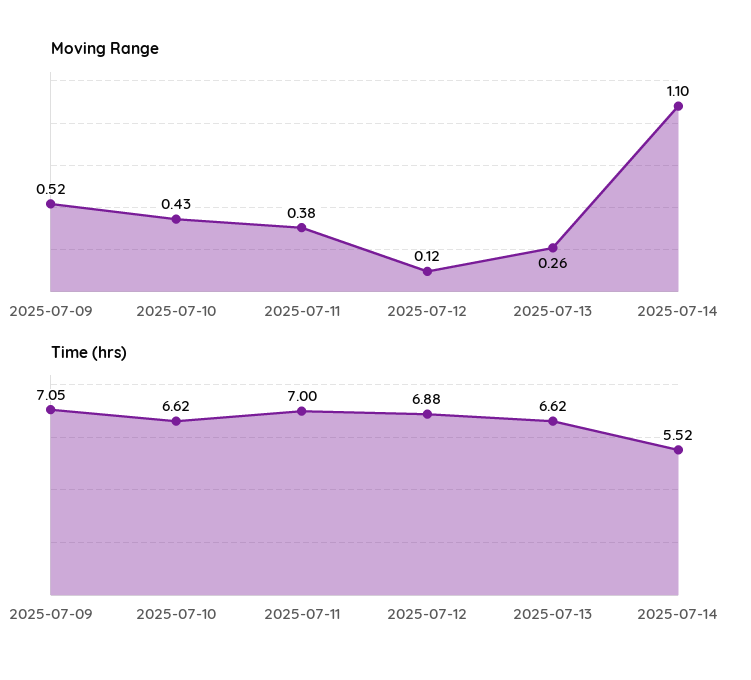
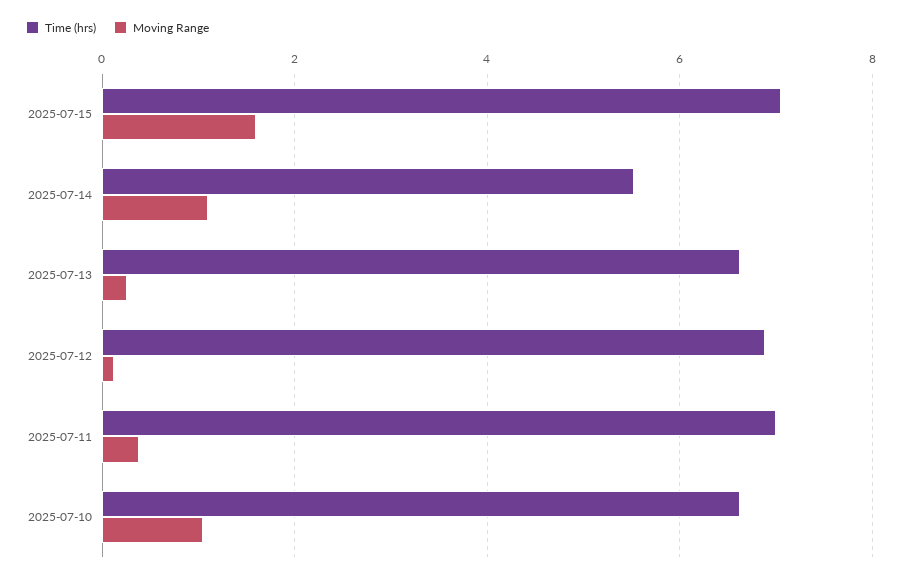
Moving Range, 2025-07-09: 0.52 -> none
Moving Range, 2025-07-10: 0.43 -> 1
Time (hrs), 2025-07-09: 7.05 -> none
Time (hrs), 2025-07-15: none -> 7
Moving Range, 2025-07-15: none -> 1.6

